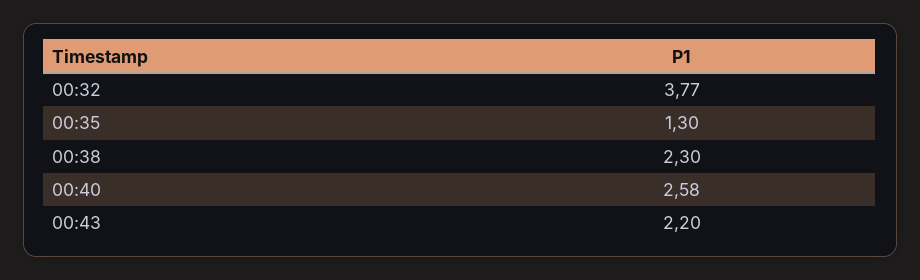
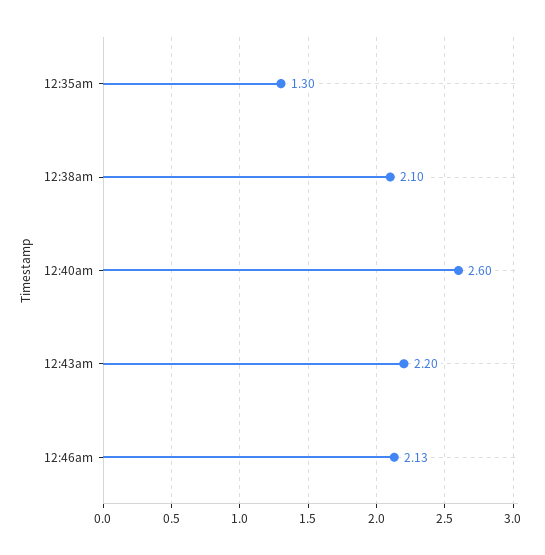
00:32: 3.77 -> none
00:38: 2.3 -> 2.1
00:40: 2.58 -> 2.6
12:46am: none -> 2.13

